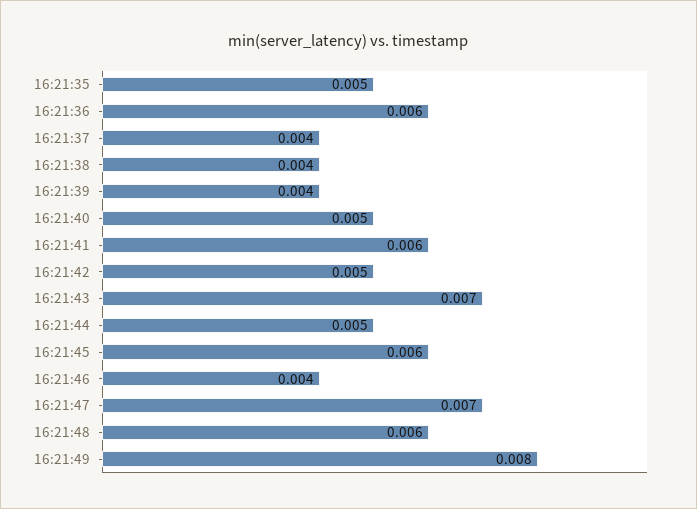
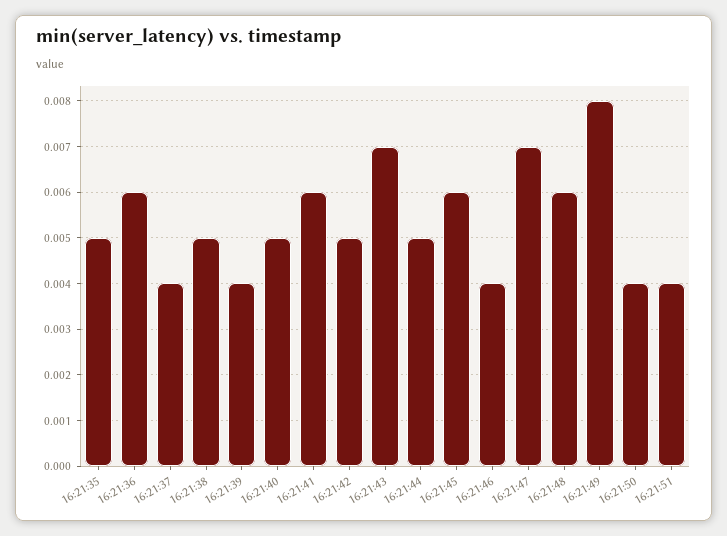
16:21:38: 0.004 -> 0.005
16:21:50: none -> 0.004
16:21:51: none -> 0.004

